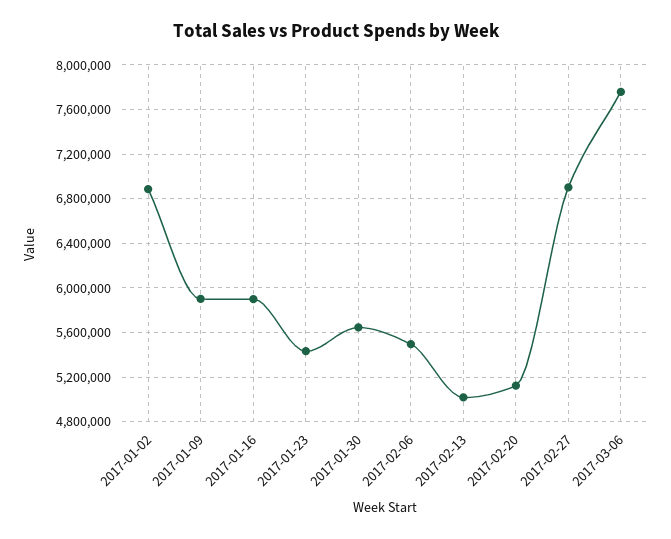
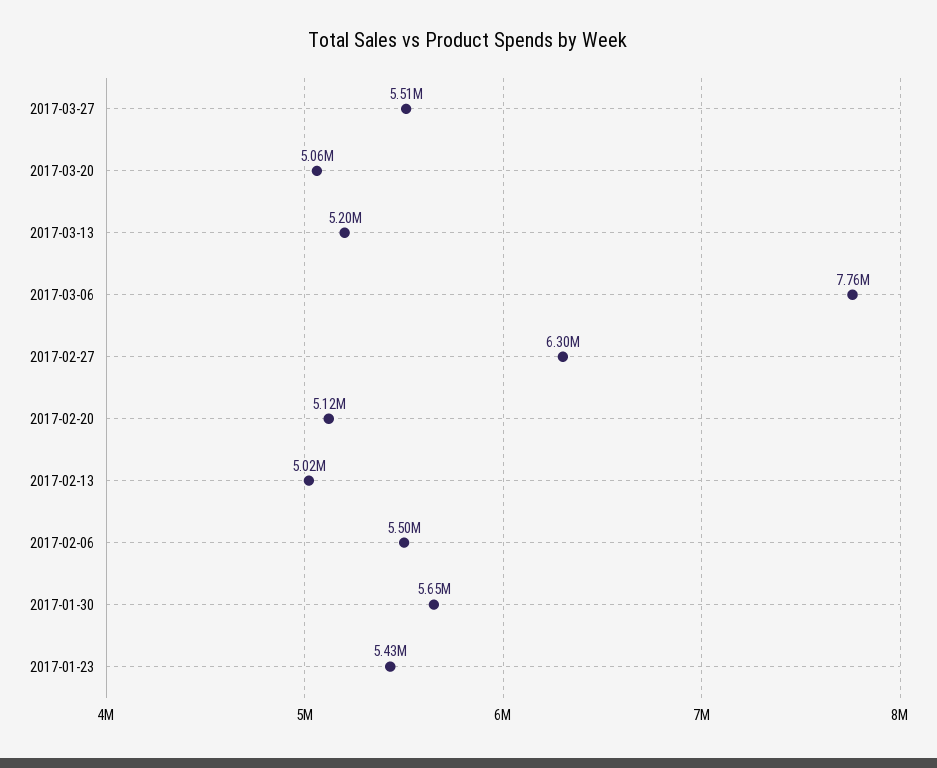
2017-01-02: 6900000 -> none
2017-01-09: 5900000 -> none
2017-01-16: 5900000 -> none
2017-02-27: 6900000 -> 6300000
2017-03-27: none -> 5510000
2017-03-20: none -> 5060000
2017-03-13: none -> 5200000

